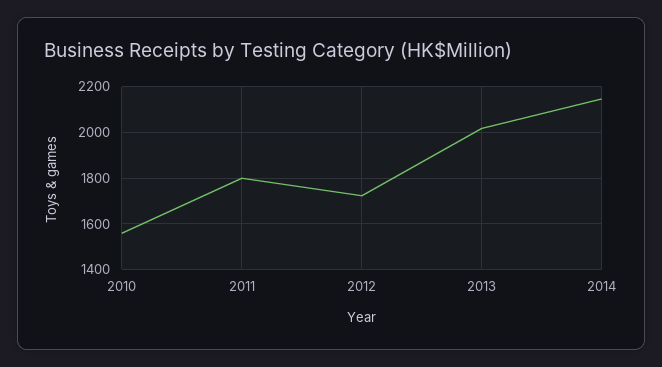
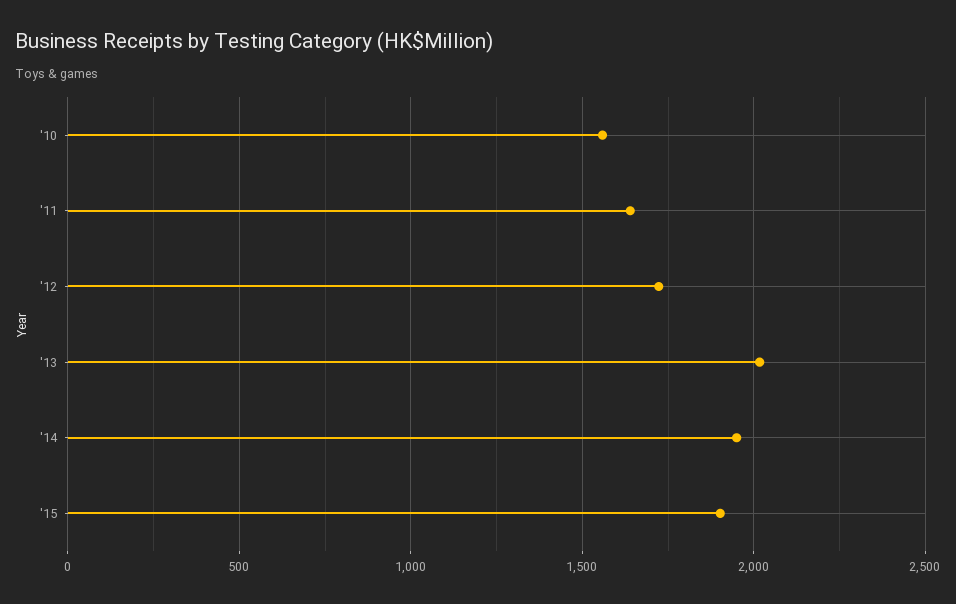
2011: 1800 -> 1650
2014: 2150 -> 1950
'15: none -> 1900

